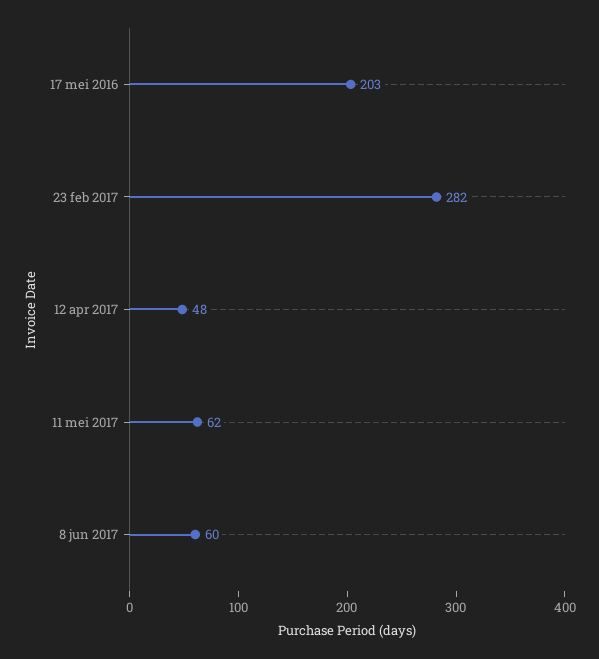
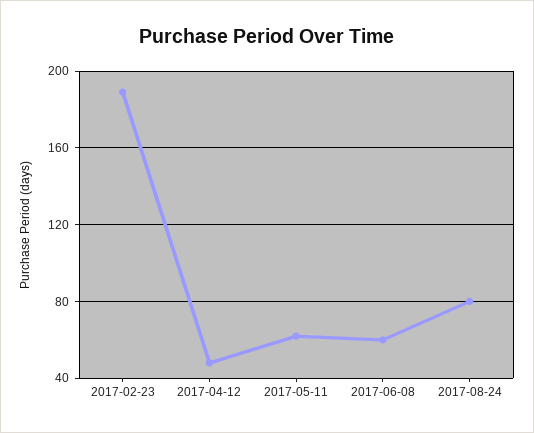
17 mei 2016: 203 -> none
23 feb 2017: 282 -> 190
2017-08-24: none -> 80

